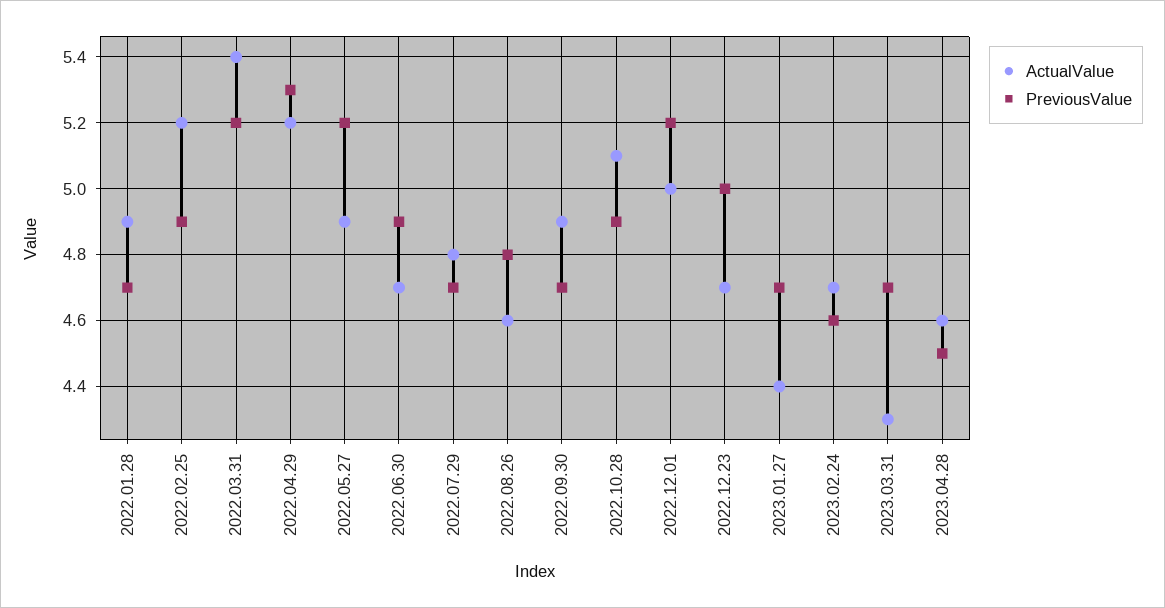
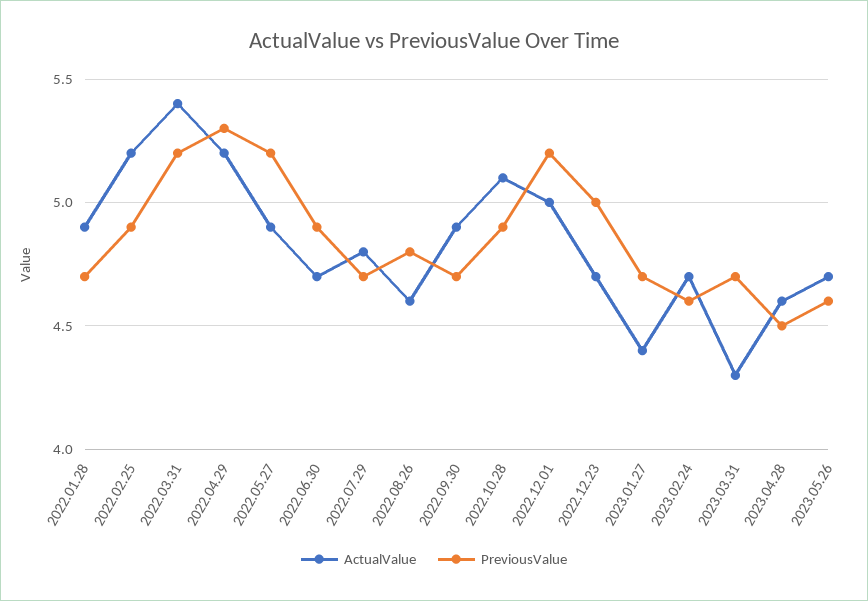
ActualValue, 2023.05.26: none -> 4.7
PreviousValue, 2023.05.26: none -> 4.6

